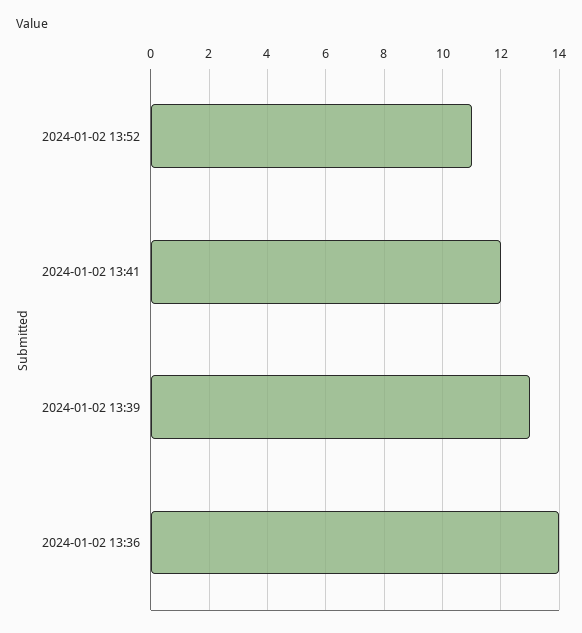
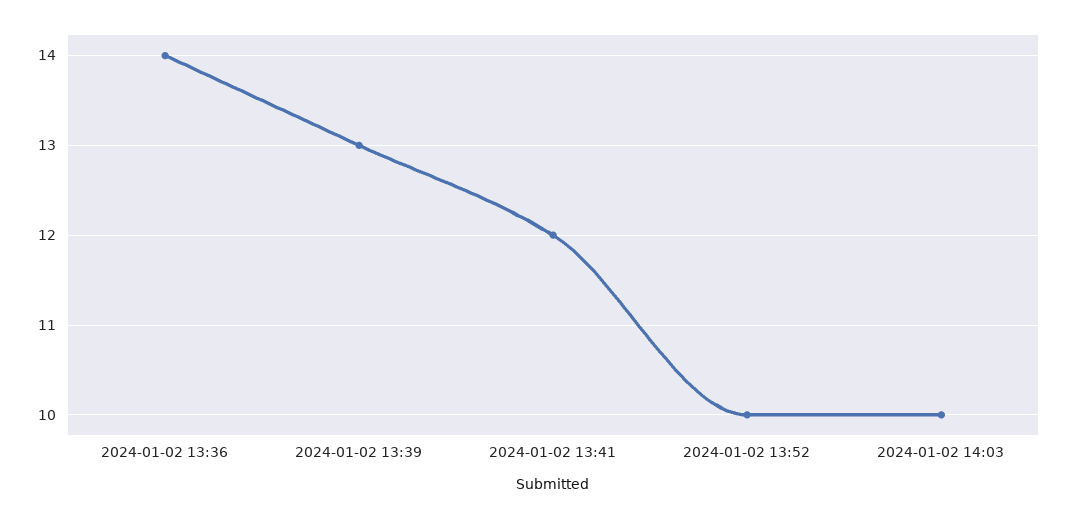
2024-01-02 13:52: 11 -> 10
2024-01-02 14:03: none -> 10

